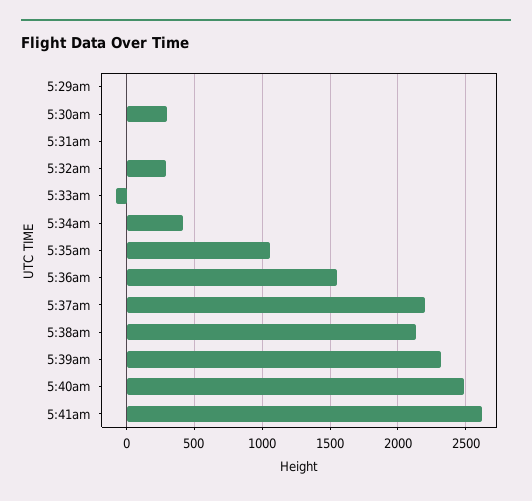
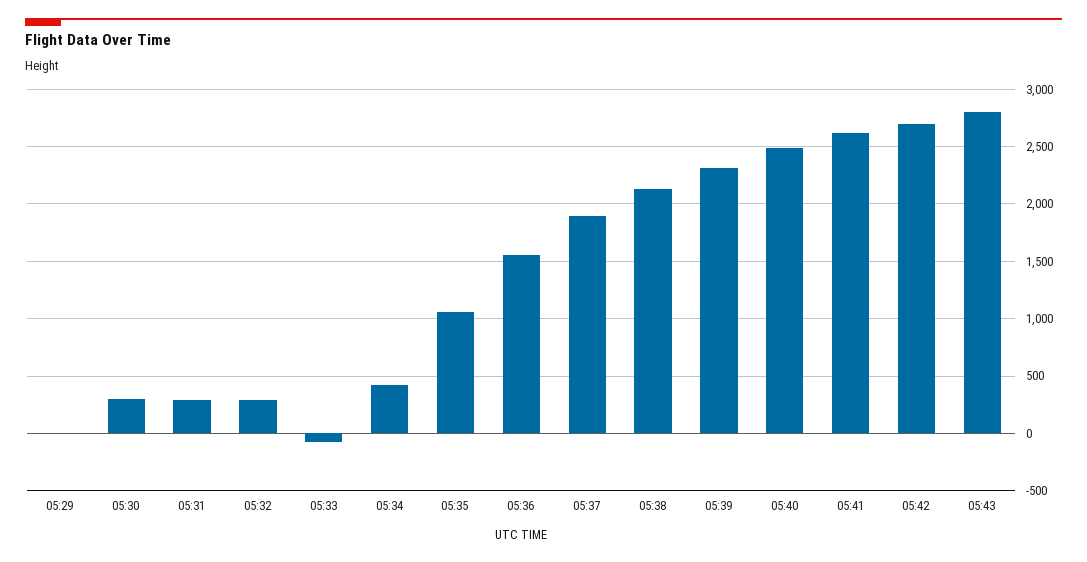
5:31am: 0 -> 300
5:37am: 2200 -> 1900
05:42: none -> 2700
05:43: none -> 2800

